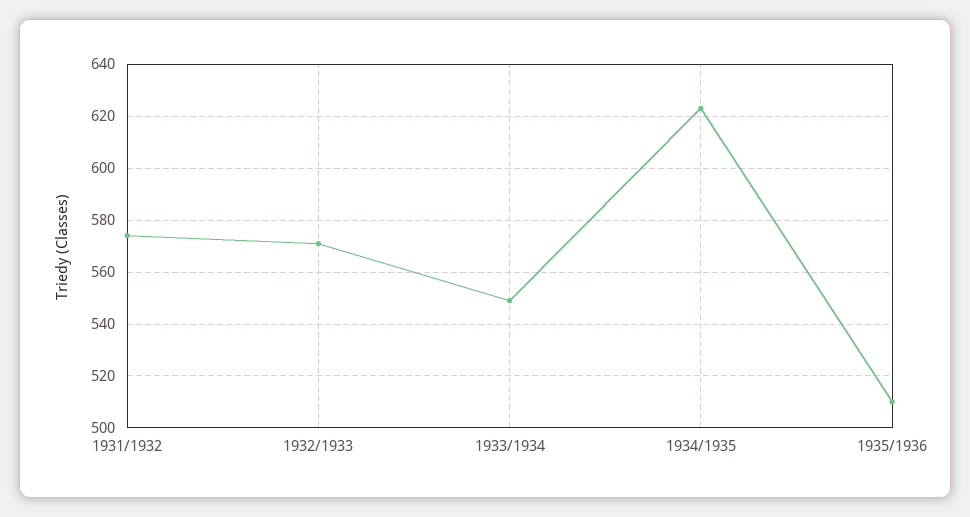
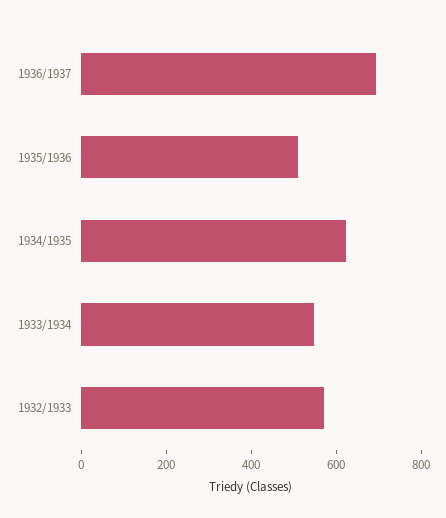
1931/1932: 575 -> none
1936/1937: none -> 700

